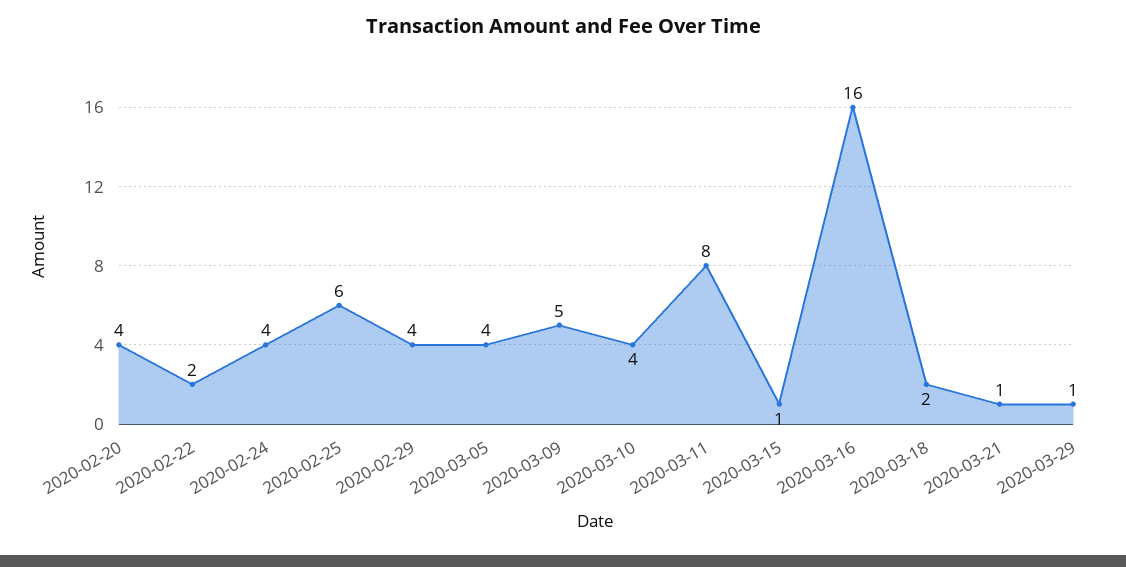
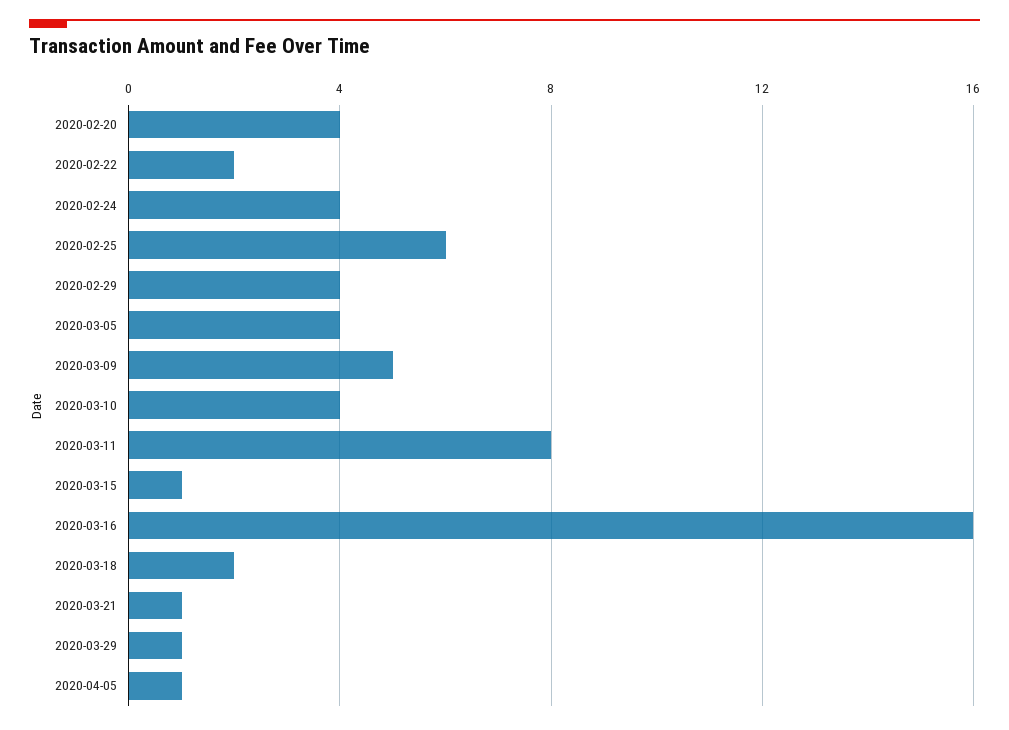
2020-04-05: none -> 1

